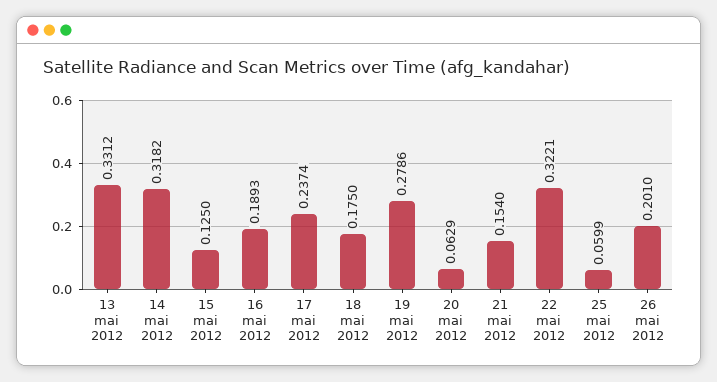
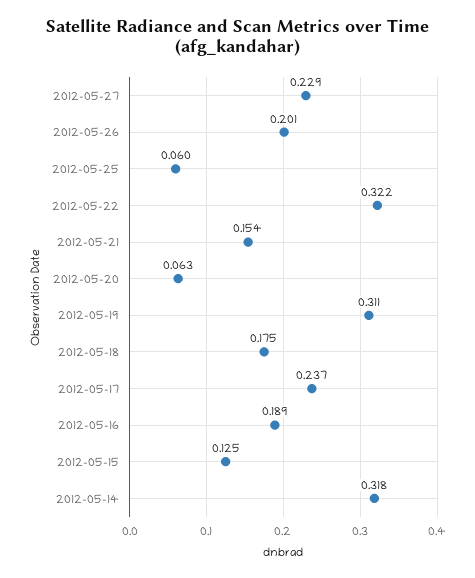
13 mai 2012: 0.3312 -> none
19 mai 2012: 0.2786 -> 0.311
2012-05-27: none -> 0.229

